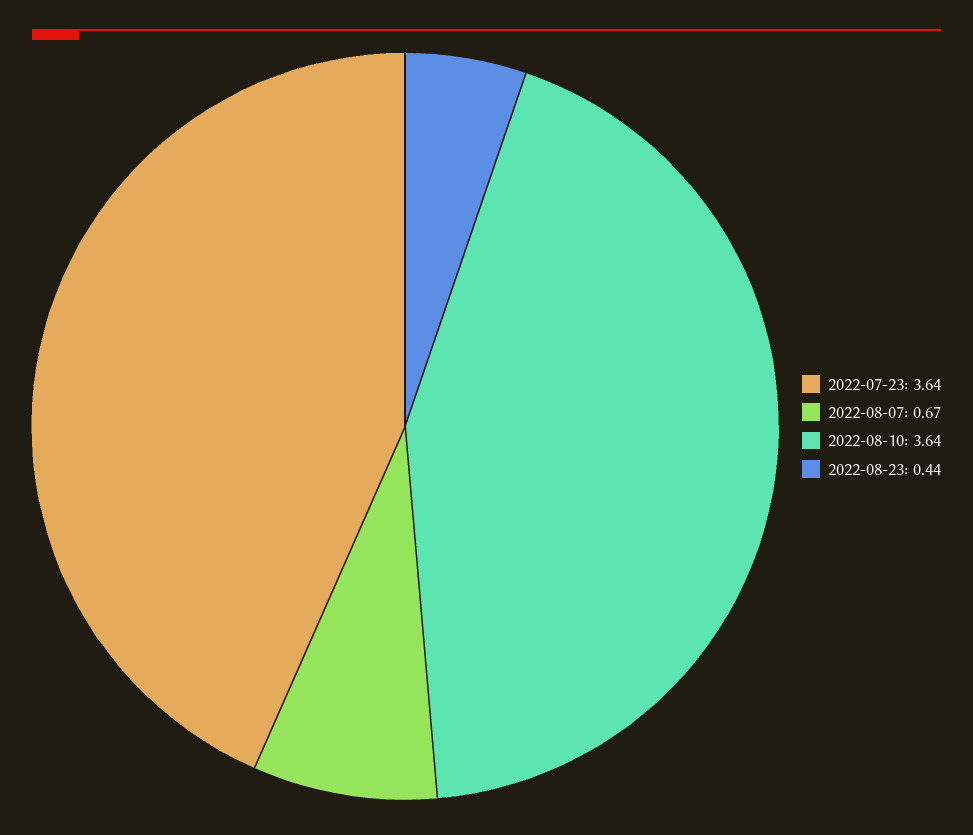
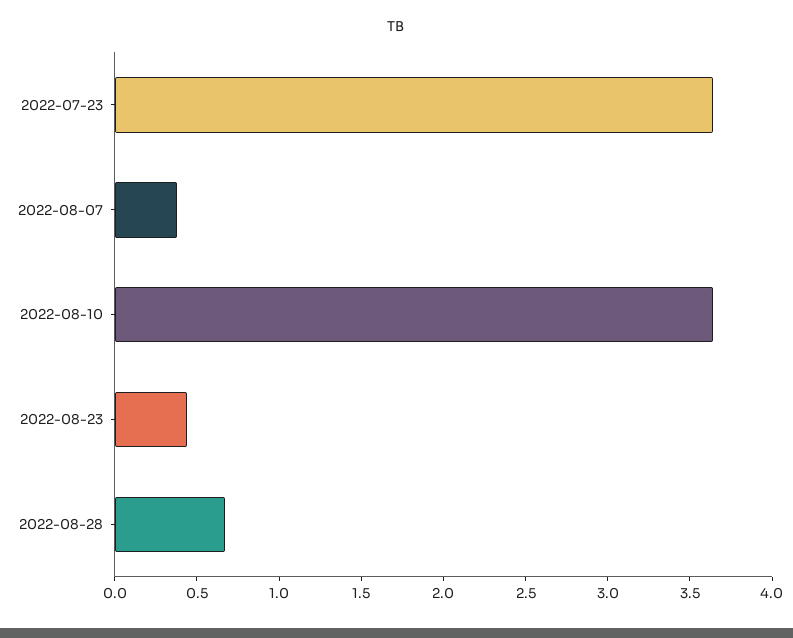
2022-08-07: 0.67 -> 0.4
2022-08-28: none -> 0.7

